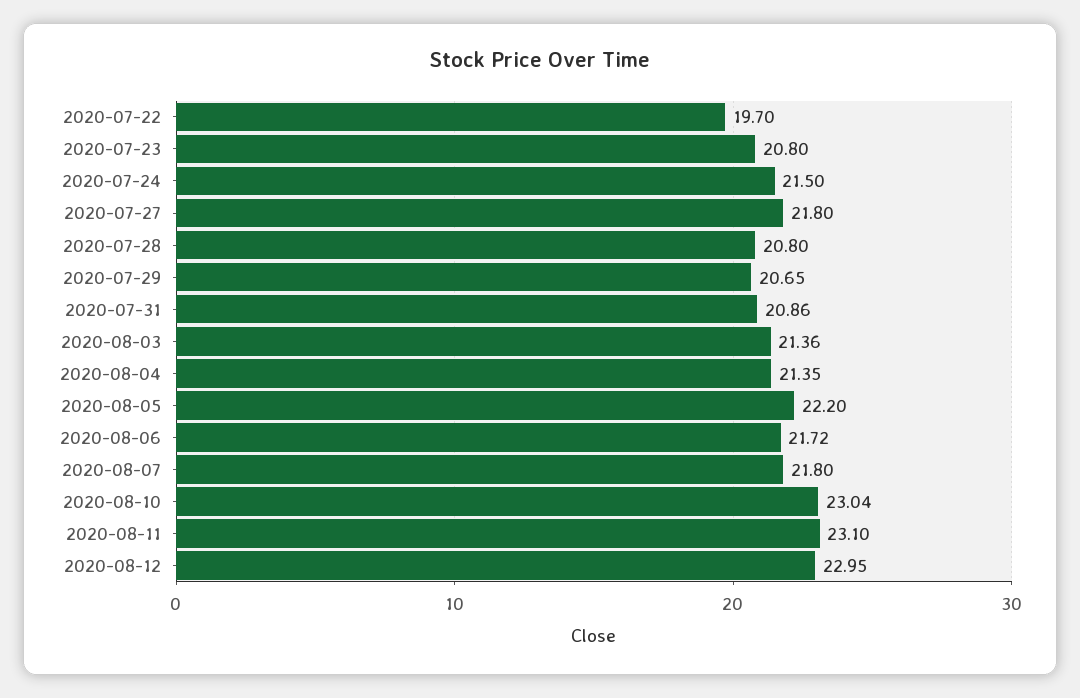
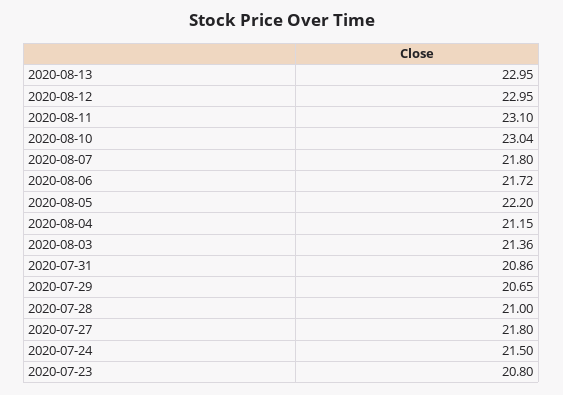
2020-07-22: 19.7 -> none
2020-07-28: 20.8 -> 21
2020-08-04: 21.35 -> 21.15
2020-08-13: none -> 22.95

